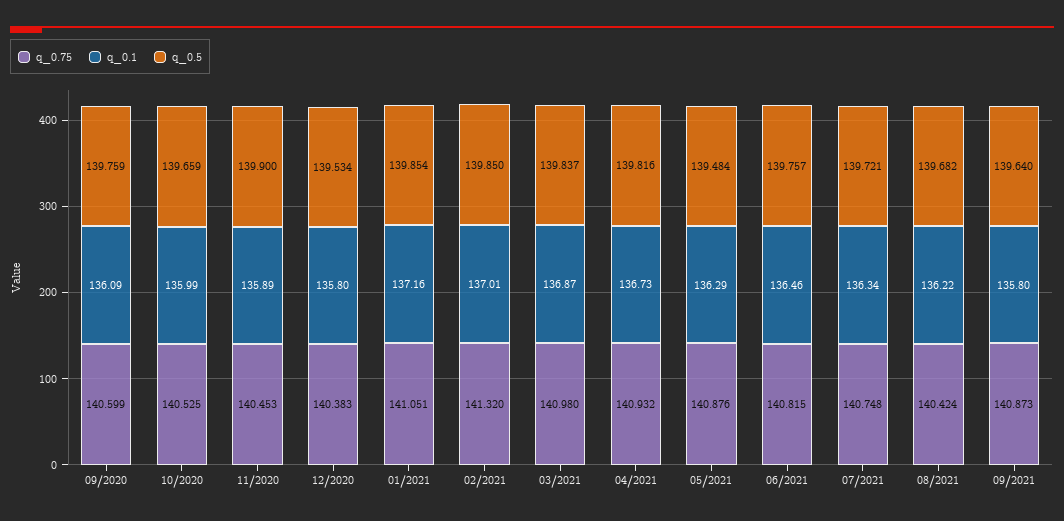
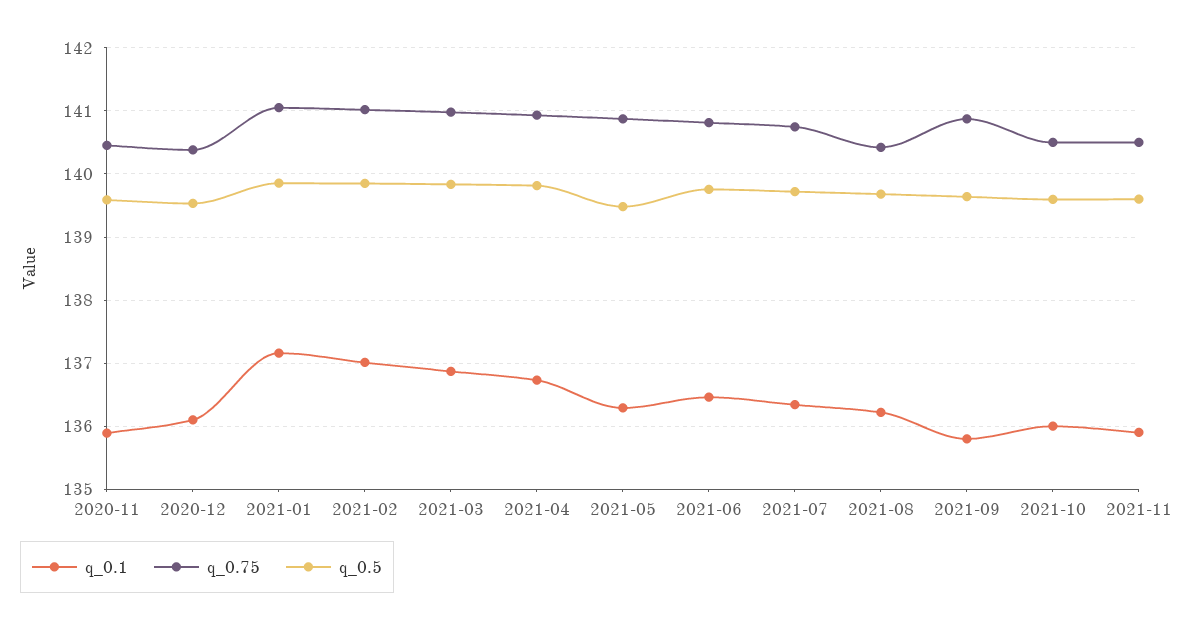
q_0.75, 09/2020: 140.599 -> none
q_0.1, 09/2020: 136.09 -> none
q_0.5, 09/2020: 139.759 -> none
q_0.75, 10/2020: 140.525 -> none
q_0.1, 10/2020: 135.99 -> none
q_0.5, 10/2020: 139.659 -> none
q_0.5, 11/2020: 139.9 -> 139.6
q_0.1, 12/2020: 135.8 -> 136.1
q_0.75, 02/2021: 141.32 -> 141
q_0.1, 2021-10: none -> 136
q_0.75, 2021-10: none -> 140.5
q_0.5, 2021-10: none -> 139.6
q_0.1, 2021-11: none -> 135.9
q_0.75, 2021-11: none -> 140.5
q_0.5, 2021-11: none -> 139.6

